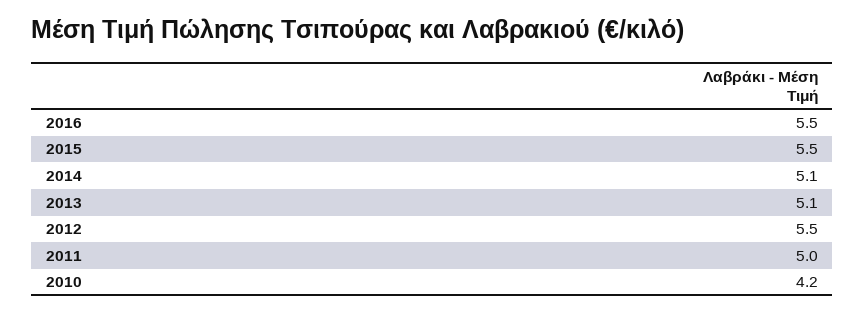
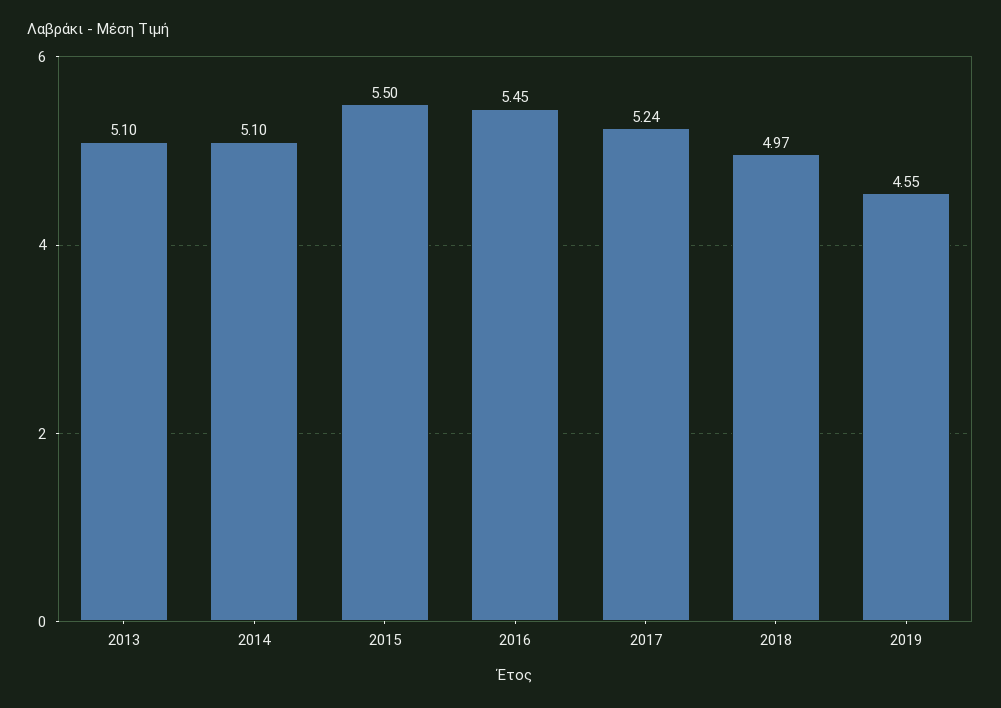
2016: 5.5 -> 5.45
2012: 5.5 -> none
2011: 5 -> none
2010: 4.2 -> none
2017: none -> 5.24
2018: none -> 4.97
2019: none -> 4.55

